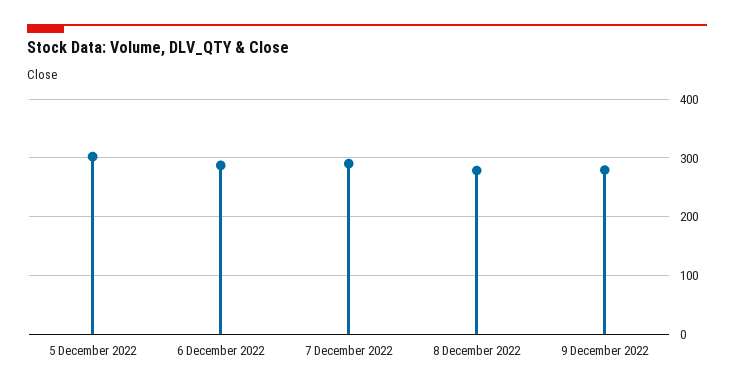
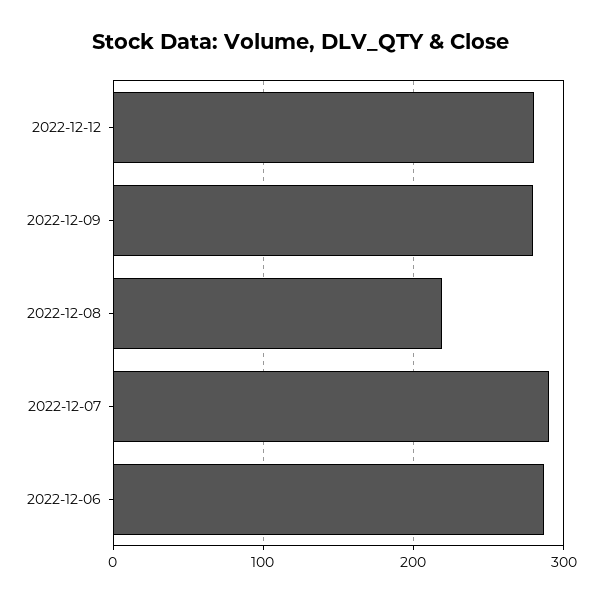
5 December 2022: 300 -> none
8 December 2022: 280 -> 220
2022-12-12: none -> 280

